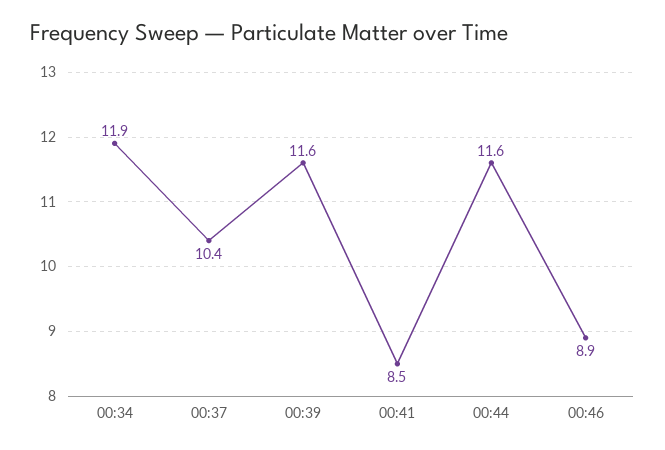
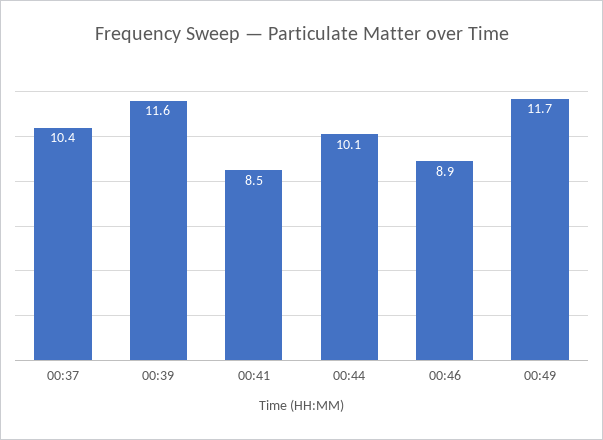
00:34: 11.9 -> none
00:44: 11.6 -> 10.1
00:49: none -> 11.7

